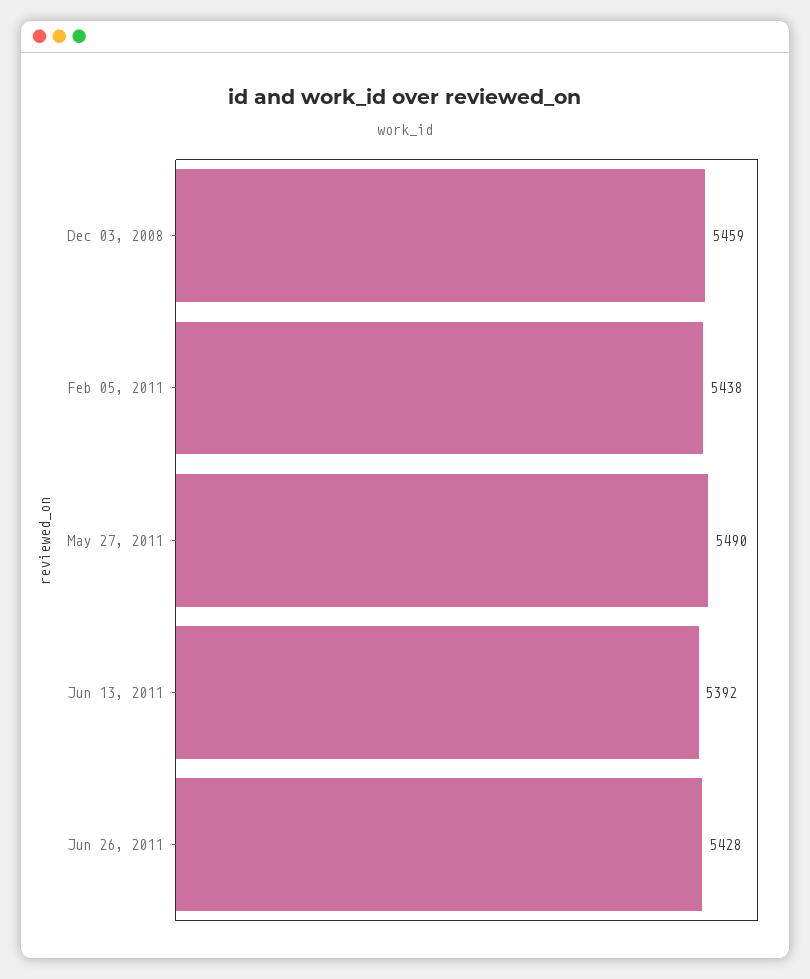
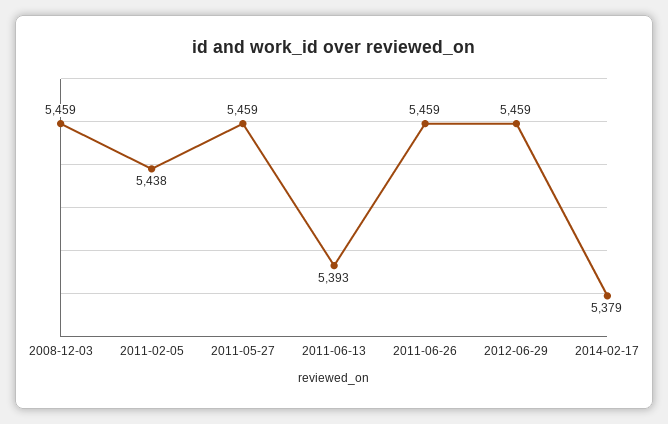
May 27, 2011: 5490 -> 5459
Jun 13, 2011: 5392 -> 5393
Jun 26, 2011: 5428 -> 5459
2012-06-29: none -> 5459
2014-02-17: none -> 5379

